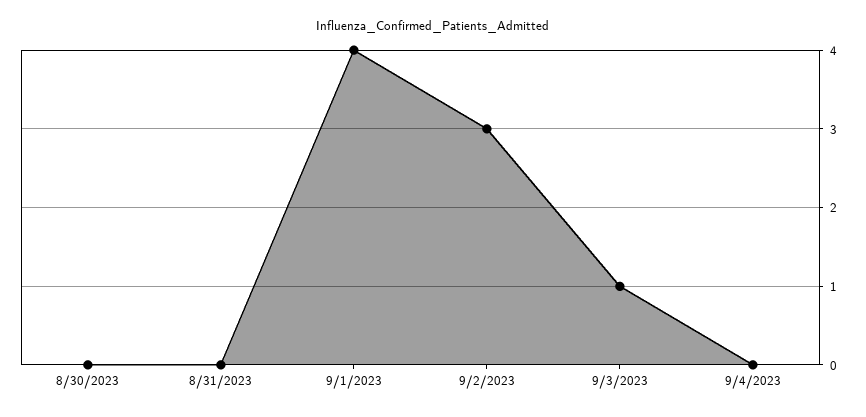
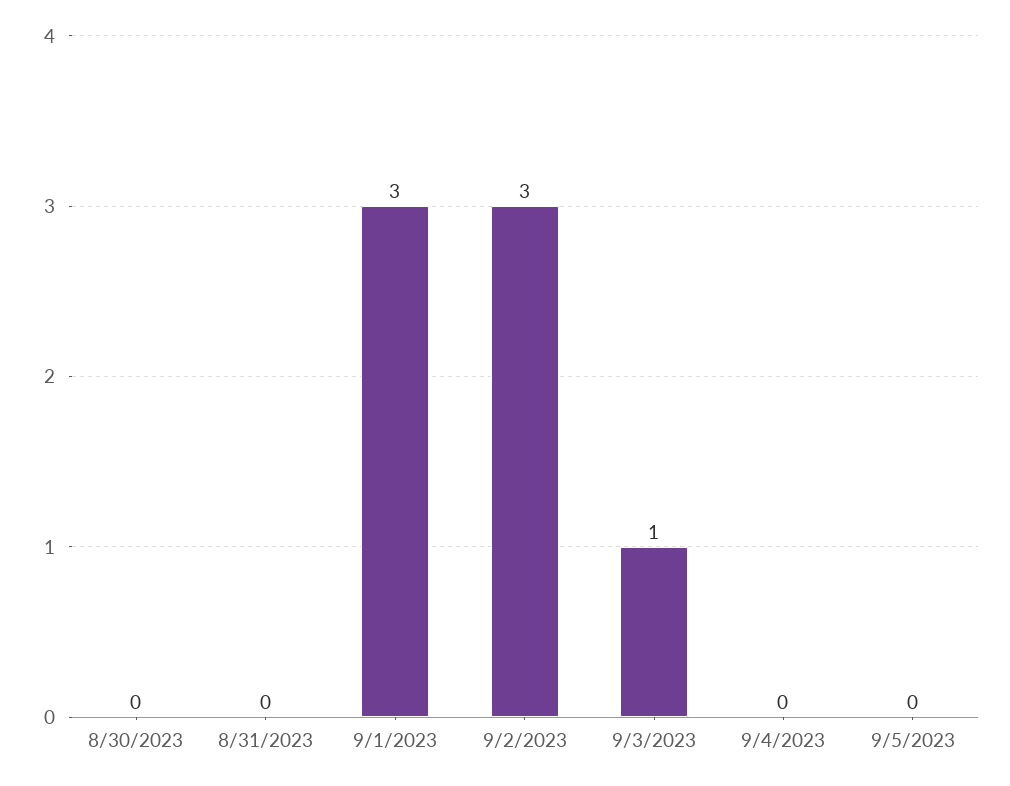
9/1/2023: 4 -> 3
9/5/2023: none -> 0

